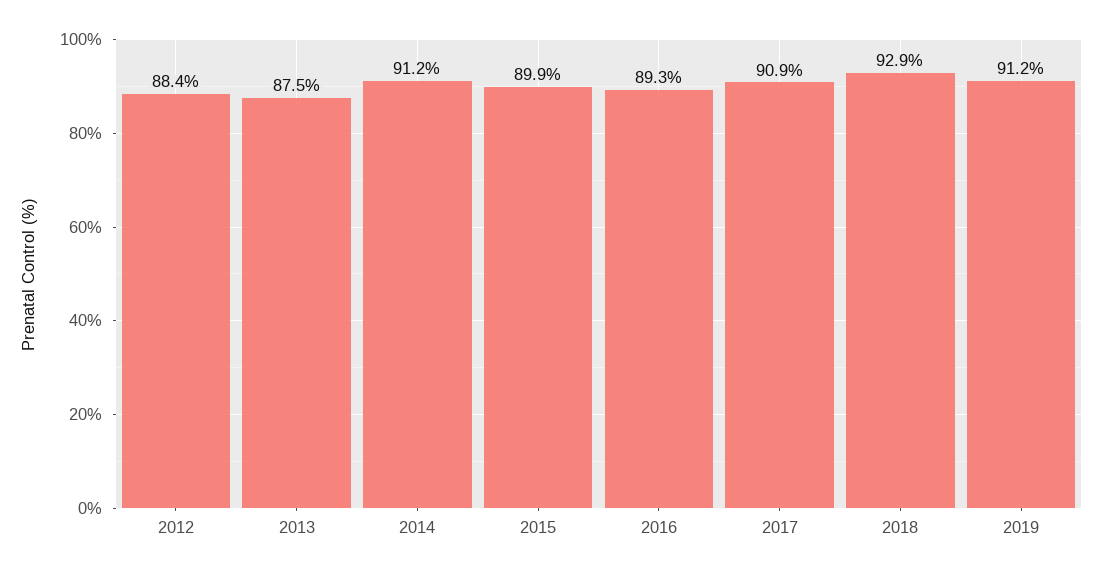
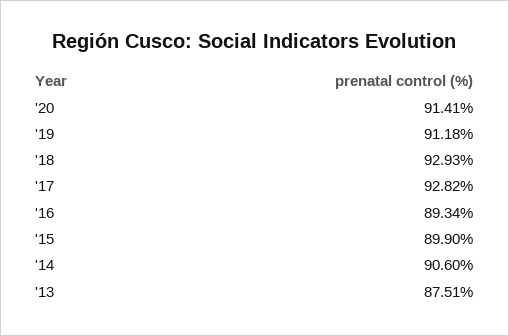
2012: 88.4 -> none
2014: 91.2 -> 90.6
2017: 90.9 -> 92.82
'20: none -> 91.41

